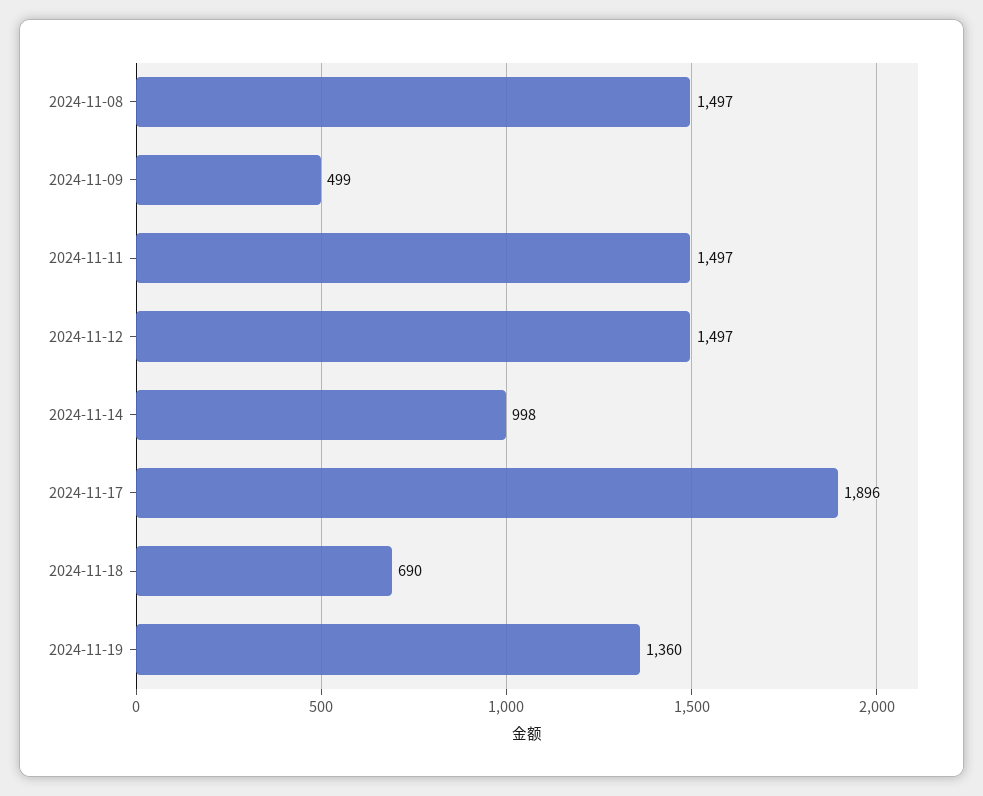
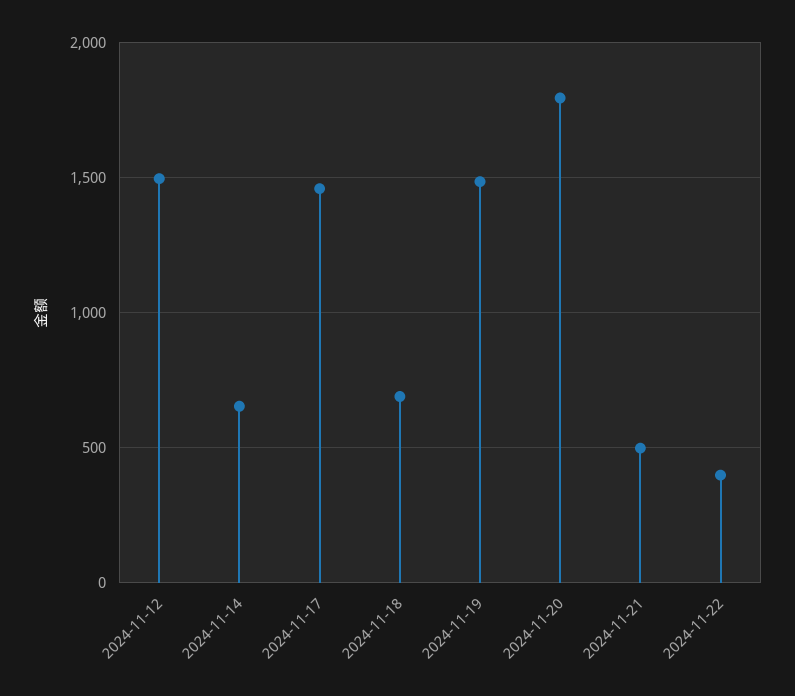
2024-11-08: 1497 -> none
2024-11-09: 499 -> none
2024-11-11: 1497 -> none
2024-11-14: 998 -> 650
2024-11-17: 1896 -> 1450
2024-11-19: 1360 -> 1500
2024-11-20: none -> 1800
2024-11-21: none -> 500
2024-11-22: none -> 400

